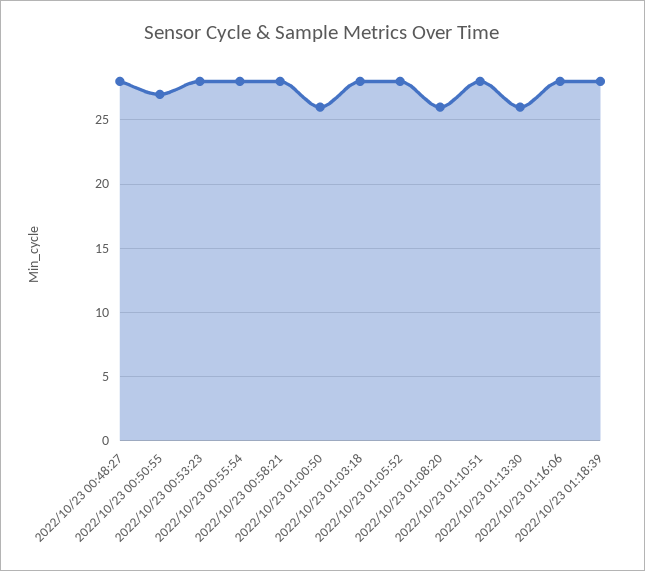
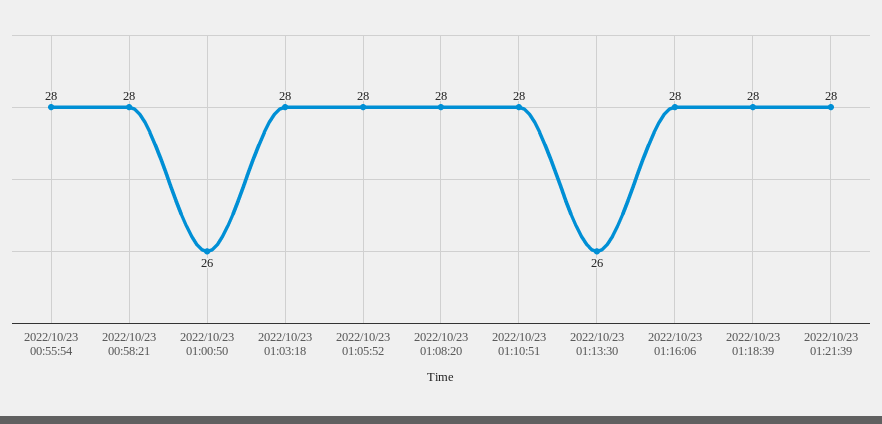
2022/10/23 00:48:27: 28 -> none
2022/10/23 00:50:55: 27 -> none
2022/10/23 00:53:23: 28 -> none
2022/10/23 01:08:20: 26 -> 28
2022/10/23 01:21:39: none -> 28

